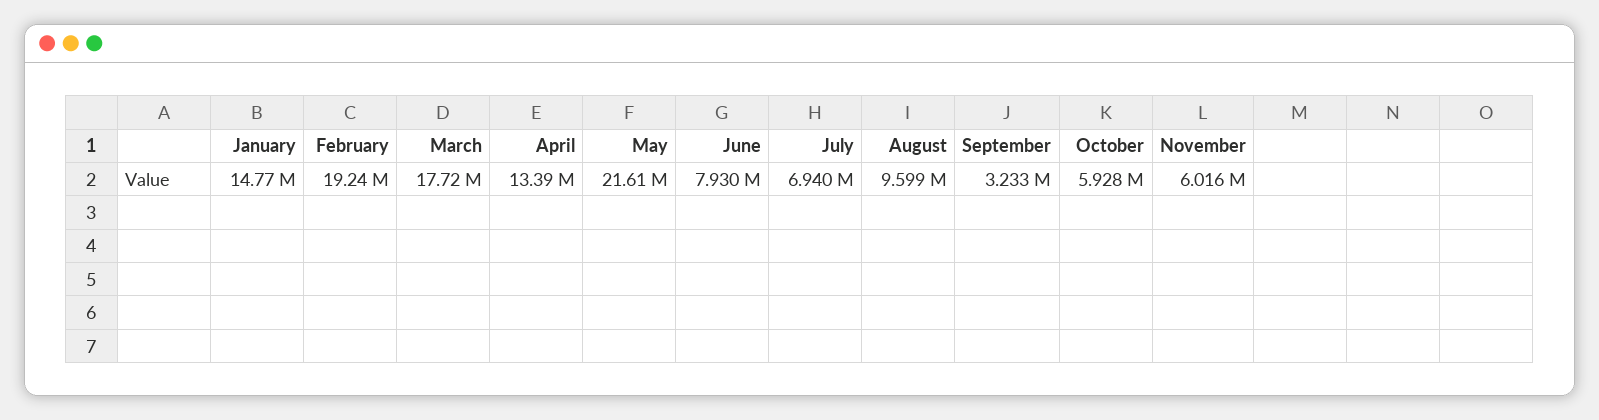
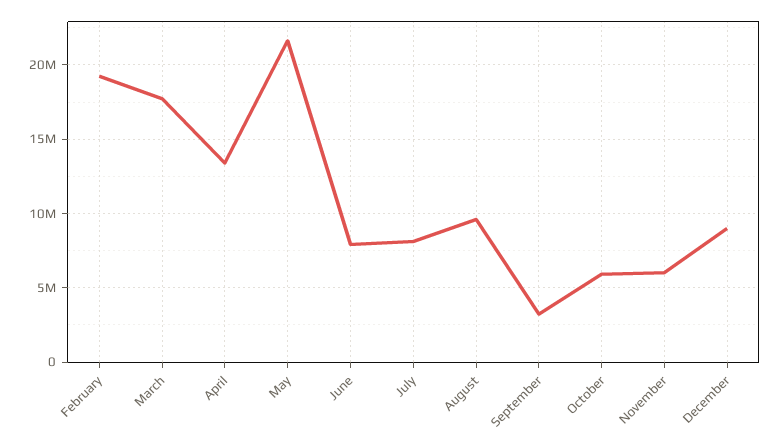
January: 14770000 -> none
July: 6940000 -> 8000000
December: none -> 9000000

